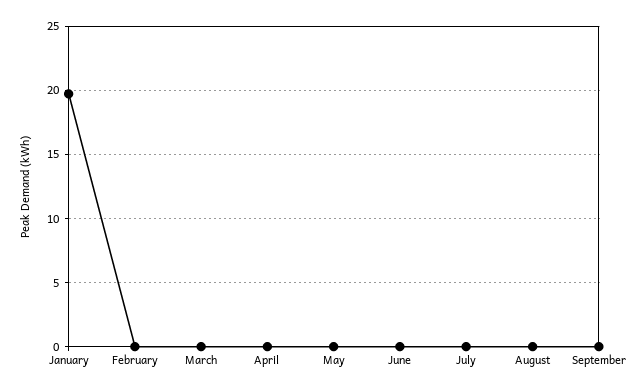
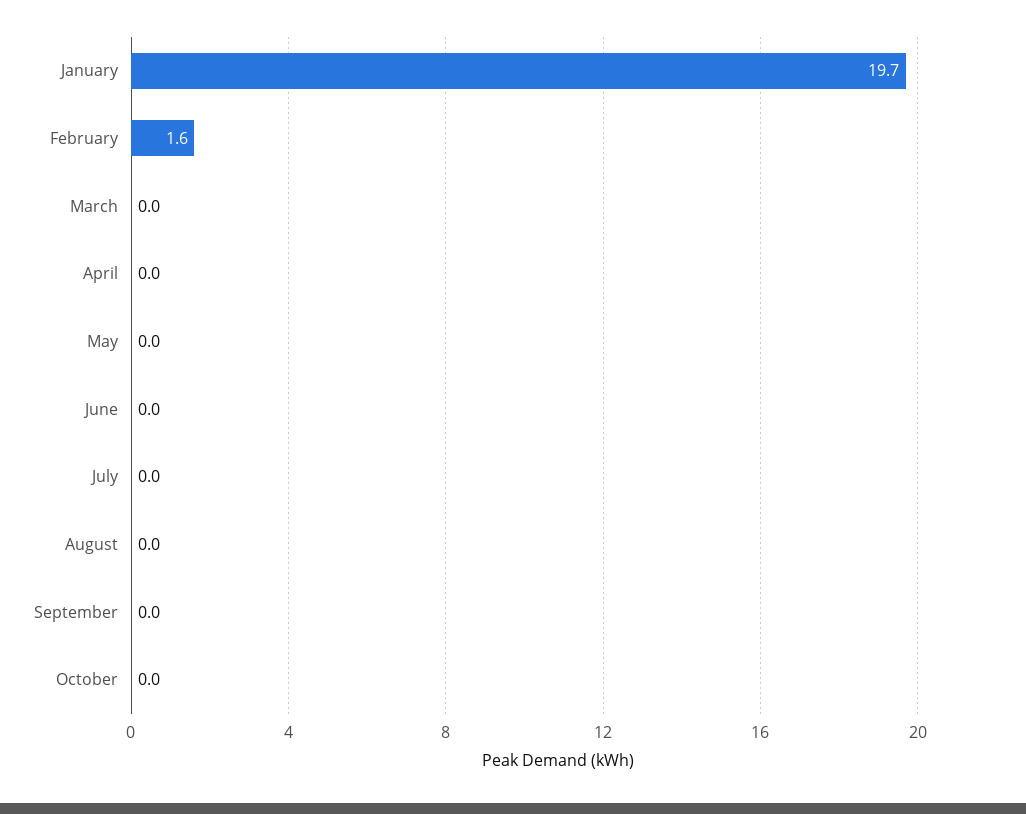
February: 0 -> 1.6
October: none -> 0

